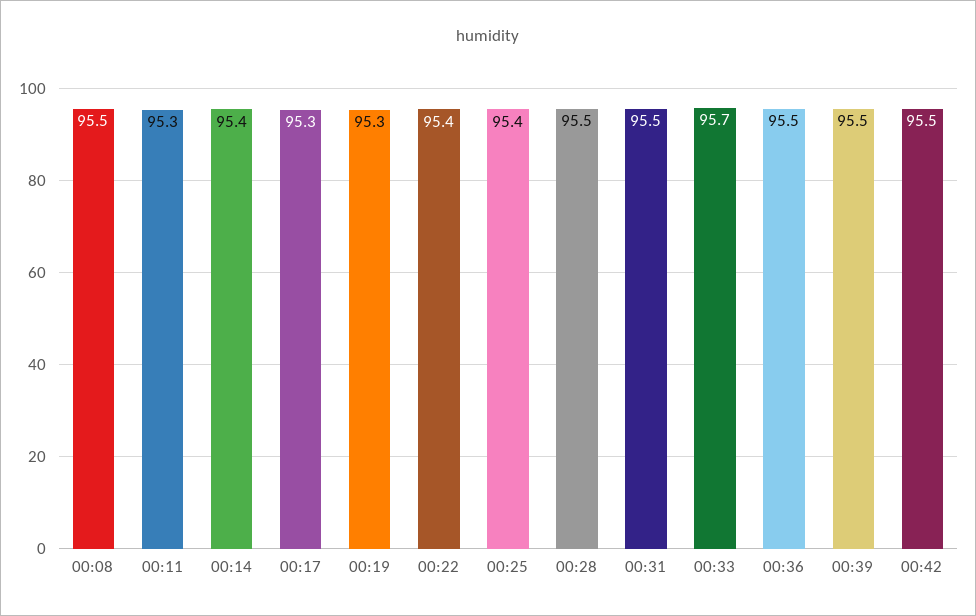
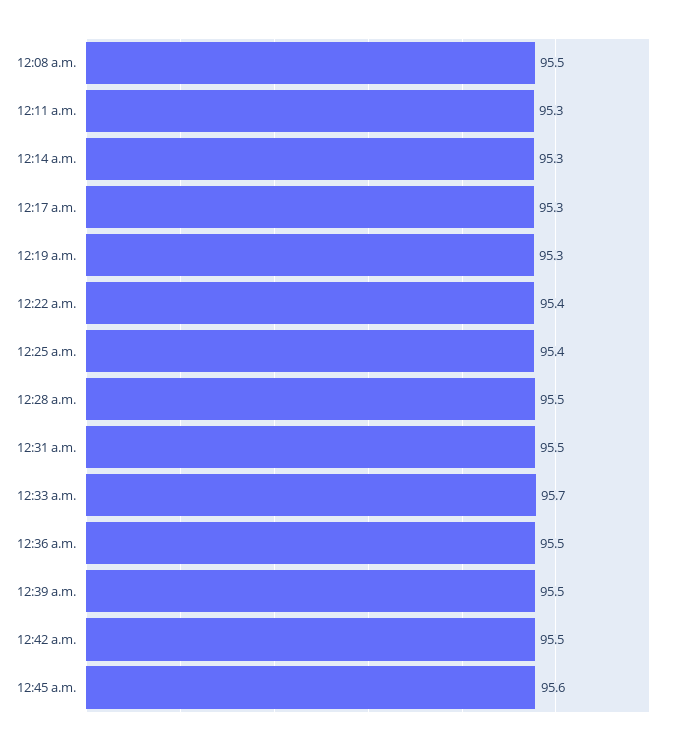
00:14: 95.4 -> 95.3
12:45 a.m.: none -> 95.6

